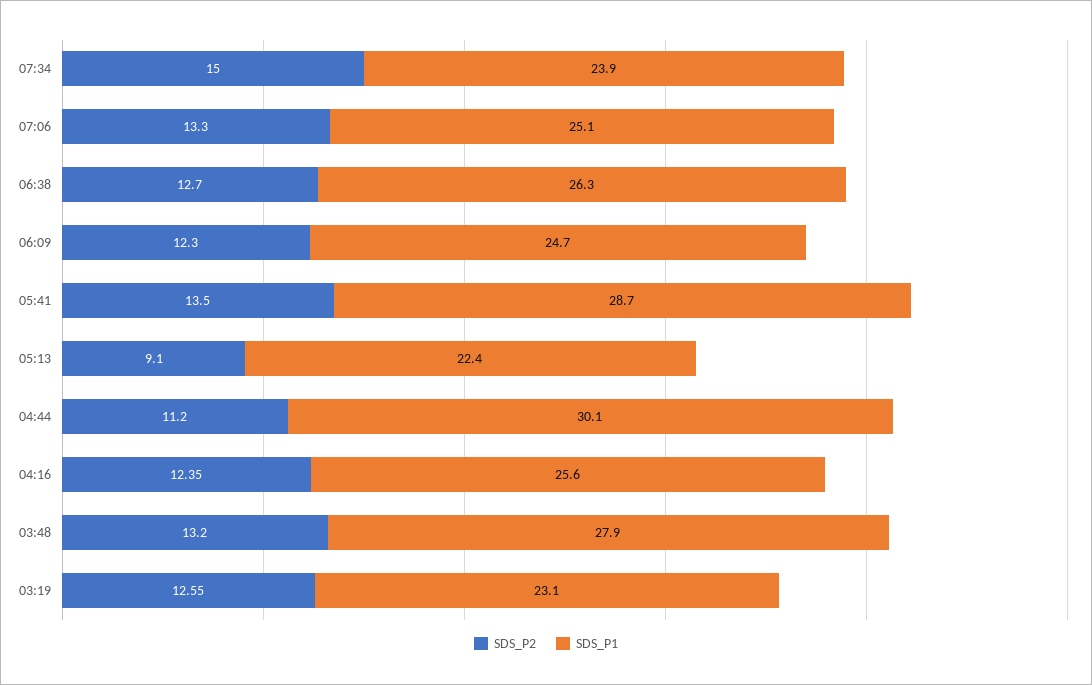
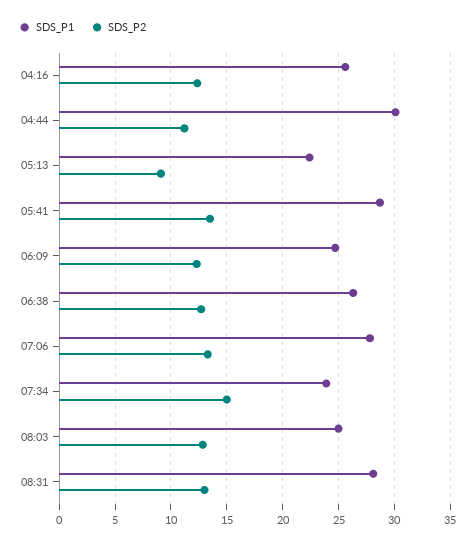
SDS_P1, 07:06: 25.1 -> 28
SDS_P2, 03:48: 13.2 -> none
SDS_P1, 03:48: 27.9 -> none
SDS_P2, 03:19: 12.55 -> none
SDS_P1, 03:19: 23.1 -> none
SDS_P1, 08:03: none -> 25
SDS_P2, 08:03: none -> 13
SDS_P1, 08:31: none -> 28
SDS_P2, 08:31: none -> 13

